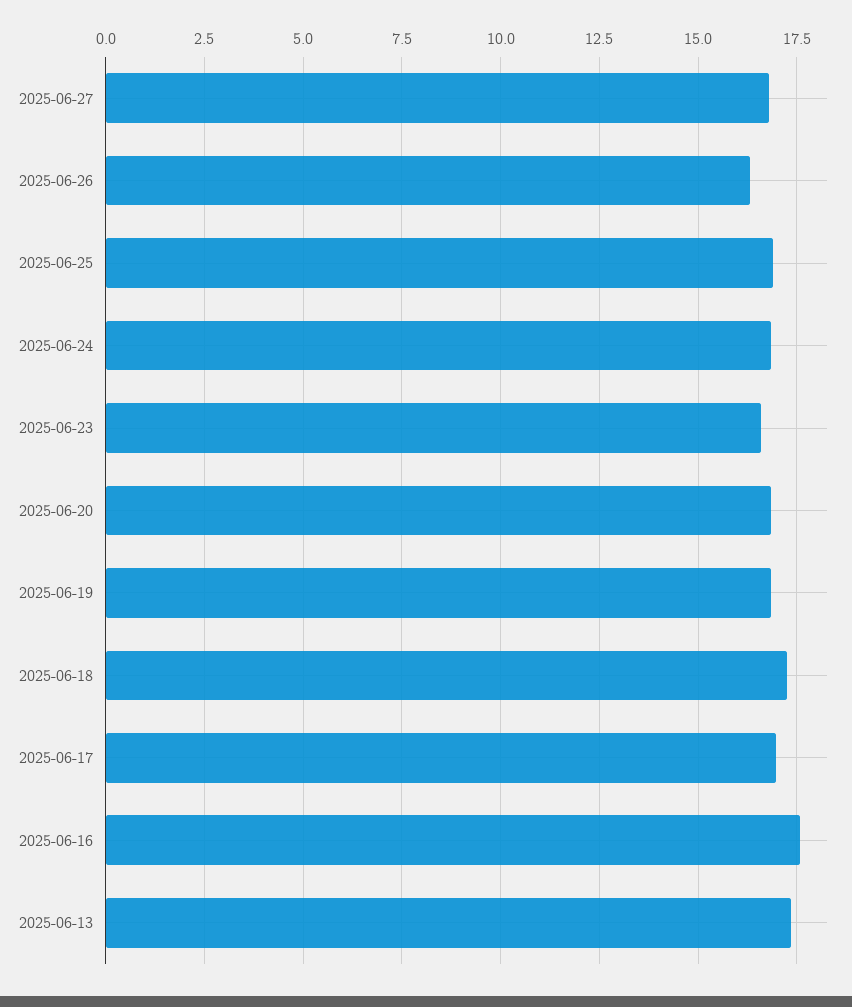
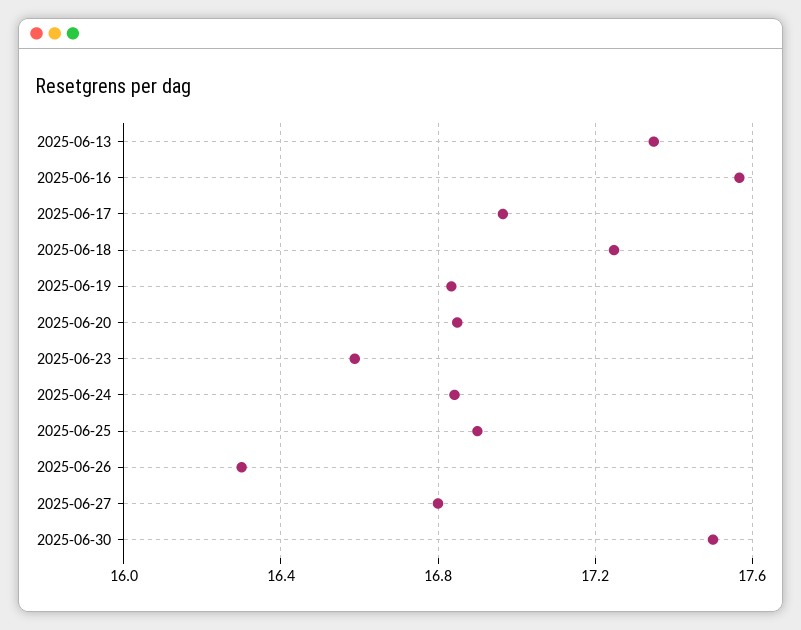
2025-06-30: none -> 17.5

